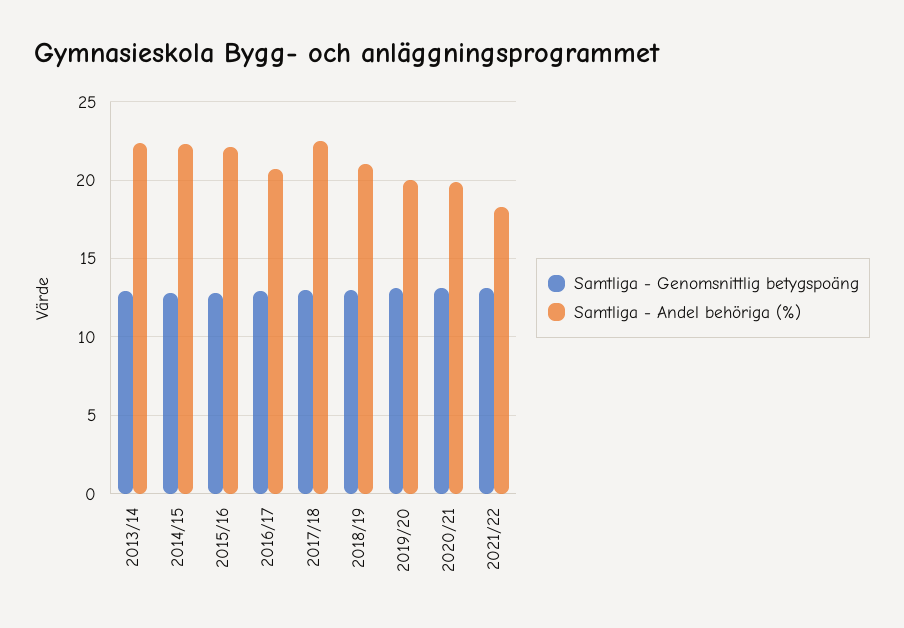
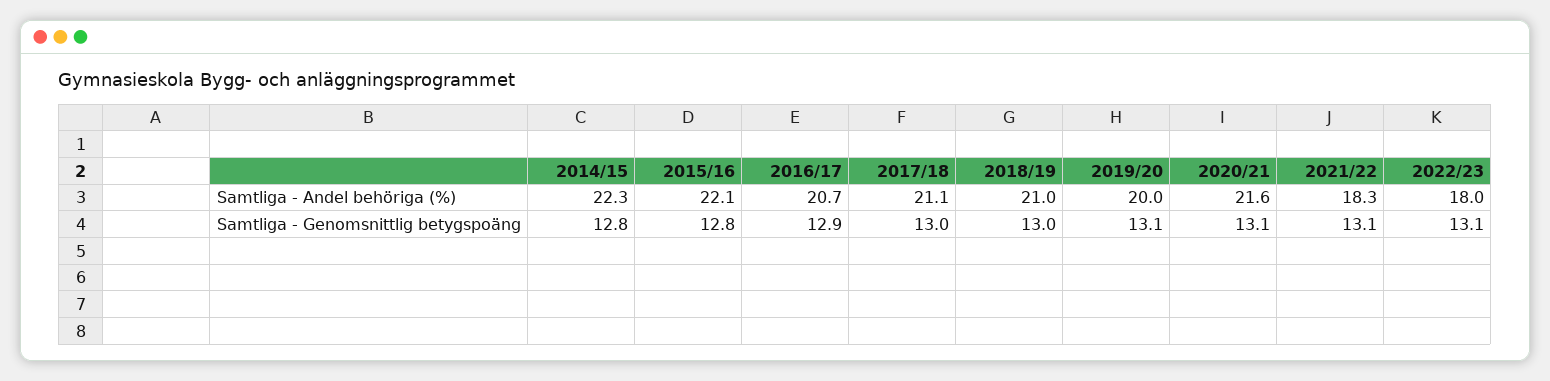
Samtliga - Genomsnittlig betygspoäng, 2013/14: 13 -> none
Samtliga - Andel behöriga (%), 2013/14: 22.5 -> none
Samtliga - Andel behöriga (%), 2017/18: 22.5 -> 21.1
Samtliga - Andel behöriga (%), 2020/21: 20 -> 21.6
Samtliga - Andel behöriga (%), 2022/23: none -> 18
Samtliga - Genomsnittlig betygspoäng, 2022/23: none -> 13.1

